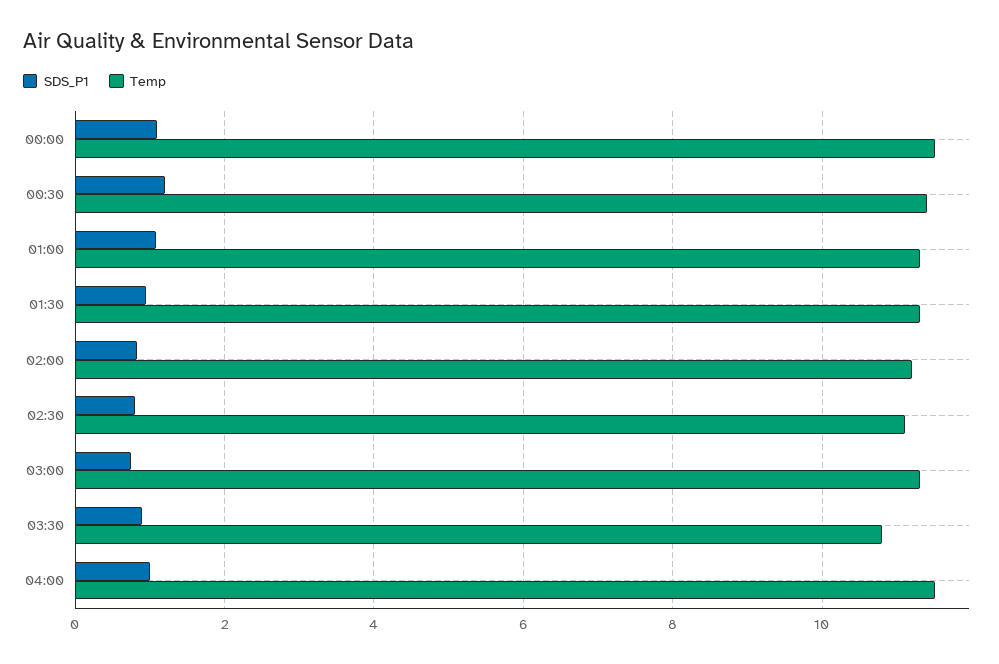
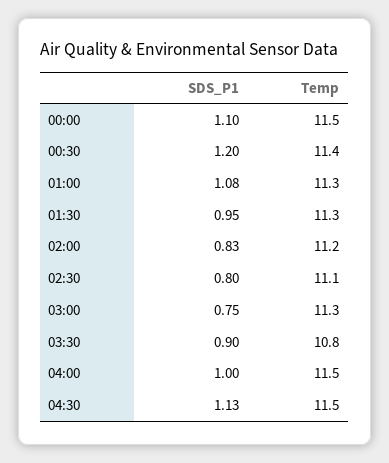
SDS_P1, 04:30: none -> 1.13
Temp, 04:30: none -> 11.5

